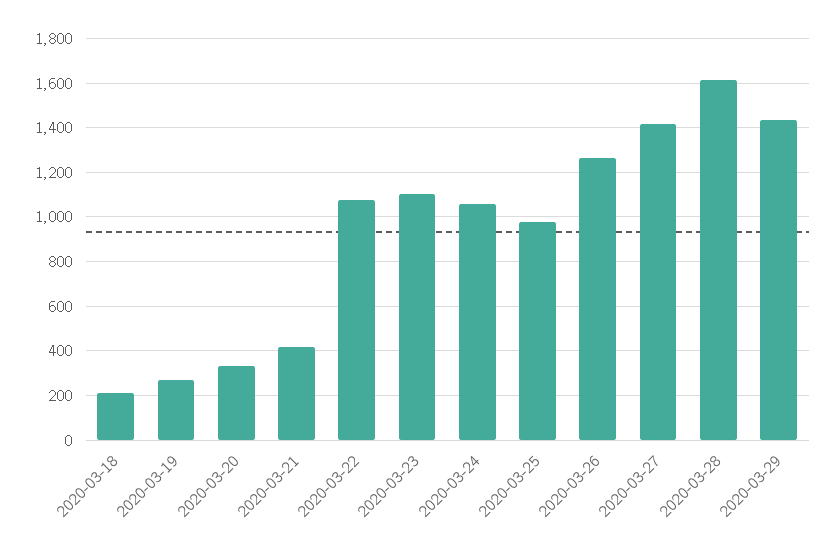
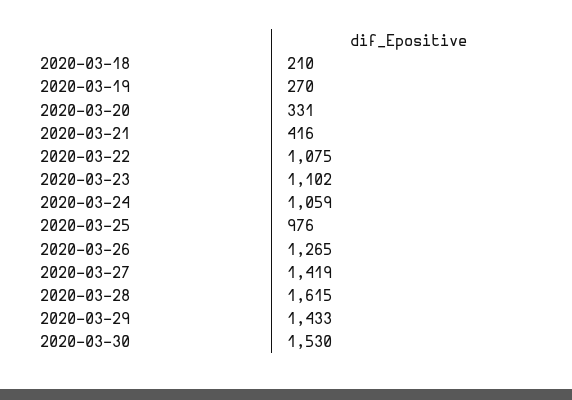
2020-03-30: none -> 1530

